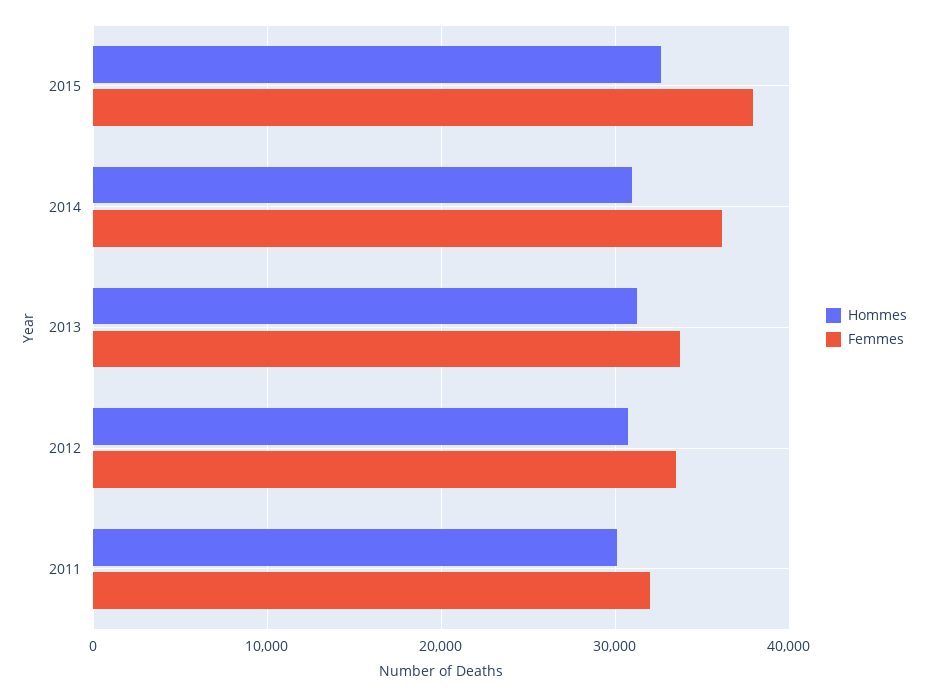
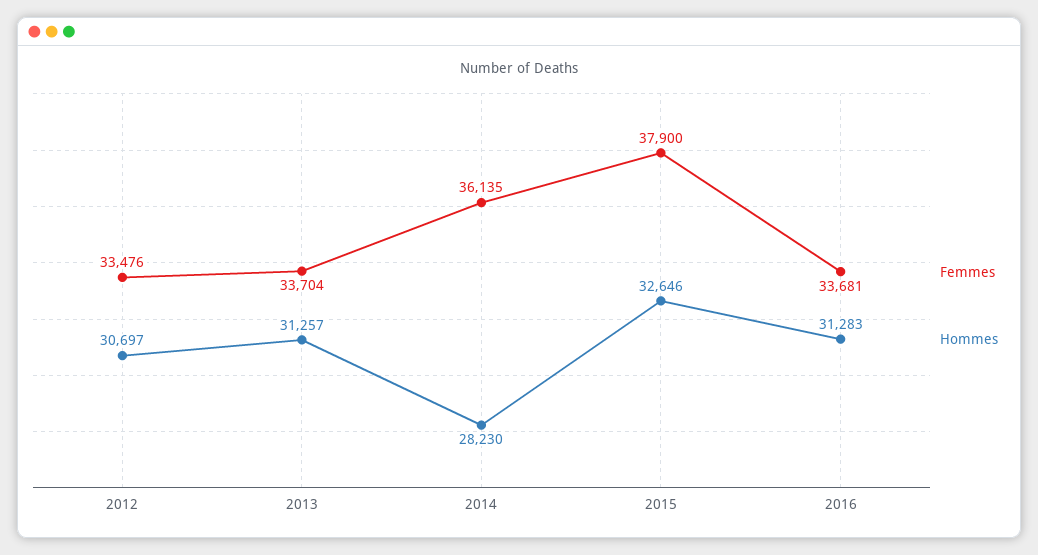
Hommes, 2014: 31000 -> 28230
Hommes, 2011: 30000 -> none
Femmes, 2011: 32000 -> none
Femmes, 2016: none -> 33681
Hommes, 2016: none -> 31283

